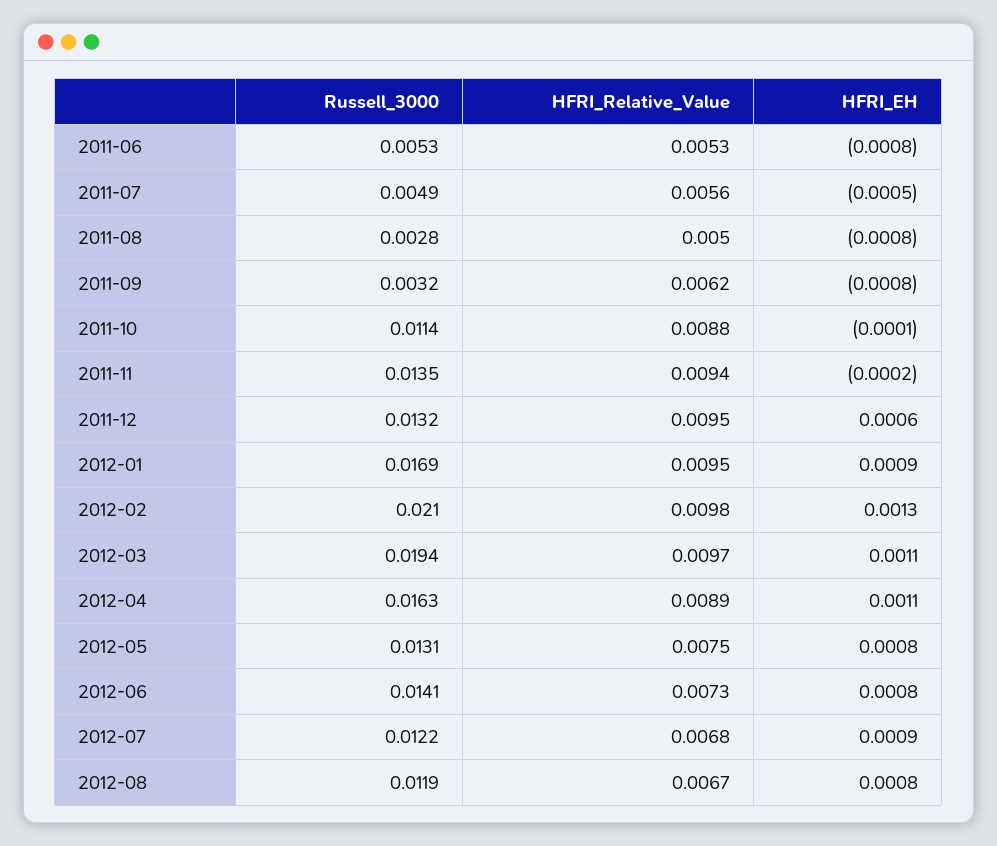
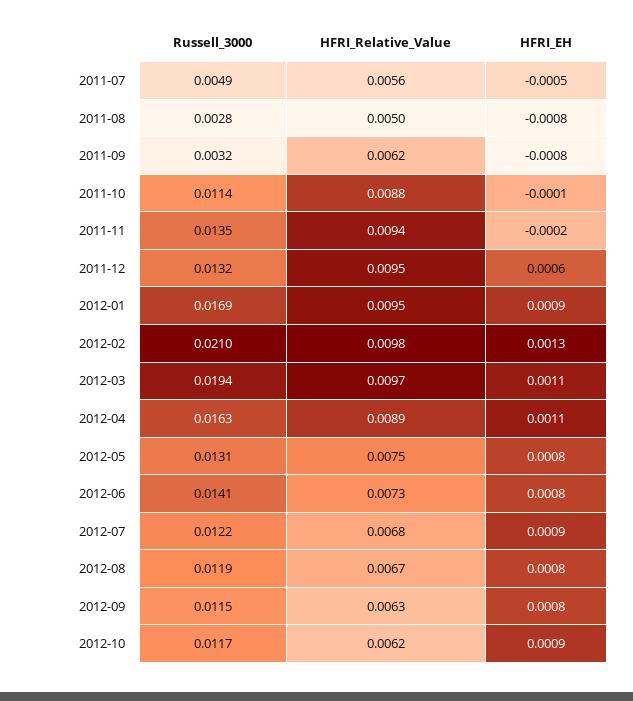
Russell_3000, 2011-06: 0.0053 -> none
HFRI_Relative_Value, 2011-06: 0.0053 -> none
HFRI_EH, 2011-06: -0.0008 -> none
Russell_3000, 2012-09: none -> 0.0115
HFRI_Relative_Value, 2012-09: none -> 0.0063
HFRI_EH, 2012-09: none -> 0.0008
Russell_3000, 2012-10: none -> 0.0117
HFRI_Relative_Value, 2012-10: none -> 0.0062
HFRI_EH, 2012-10: none -> 0.0009

